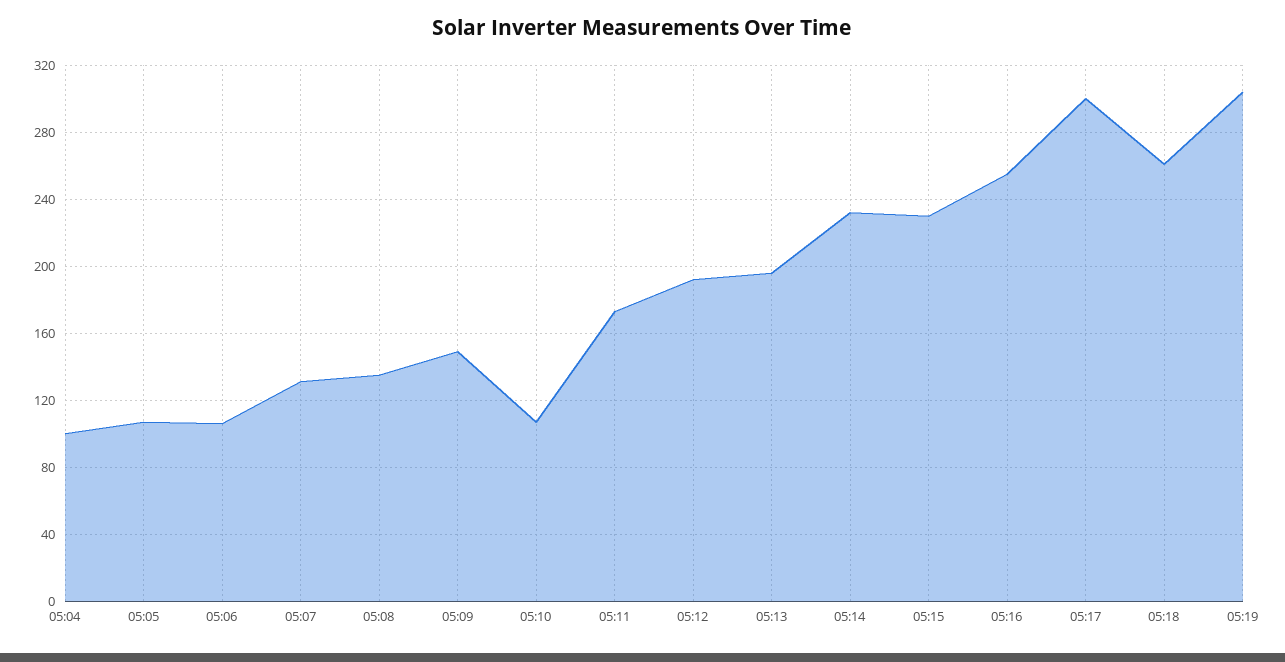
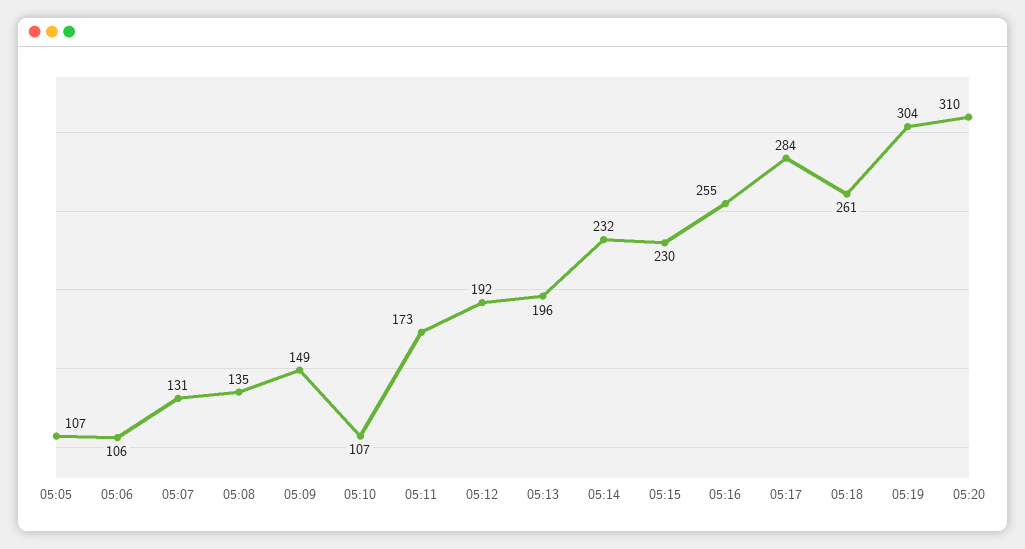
05:04: 100 -> none
05:17: 300 -> 284
05:20: none -> 310

